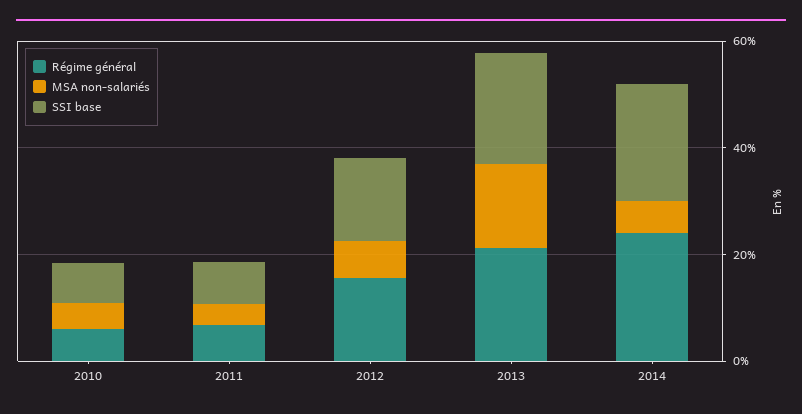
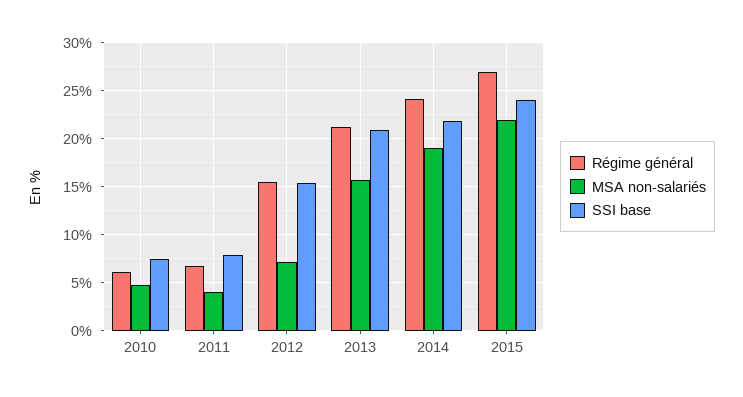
MSA non-salariés, 2014: 5 -> 19
Régime général, 2015: none -> 27
MSA non-salariés, 2015: none -> 22
SSI base, 2015: none -> 24

